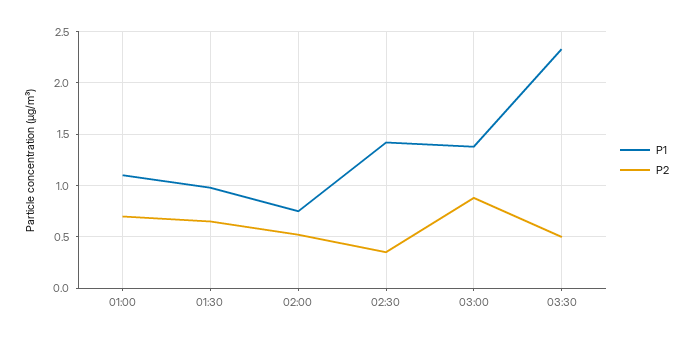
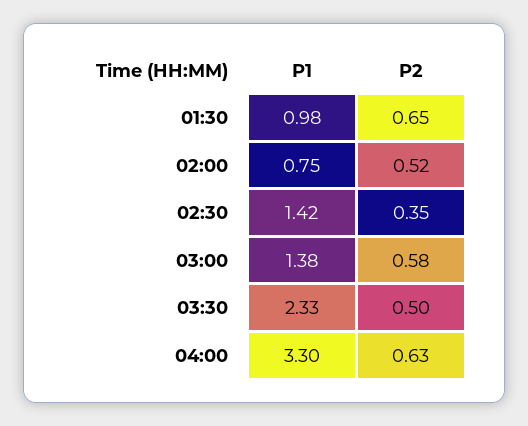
P1, 01:00: 1.1 -> none
P2, 01:00: 0.7 -> none
P2, 03:00: 0.9 -> 0.58
P1, 04:00: none -> 3.3
P2, 04:00: none -> 0.63

